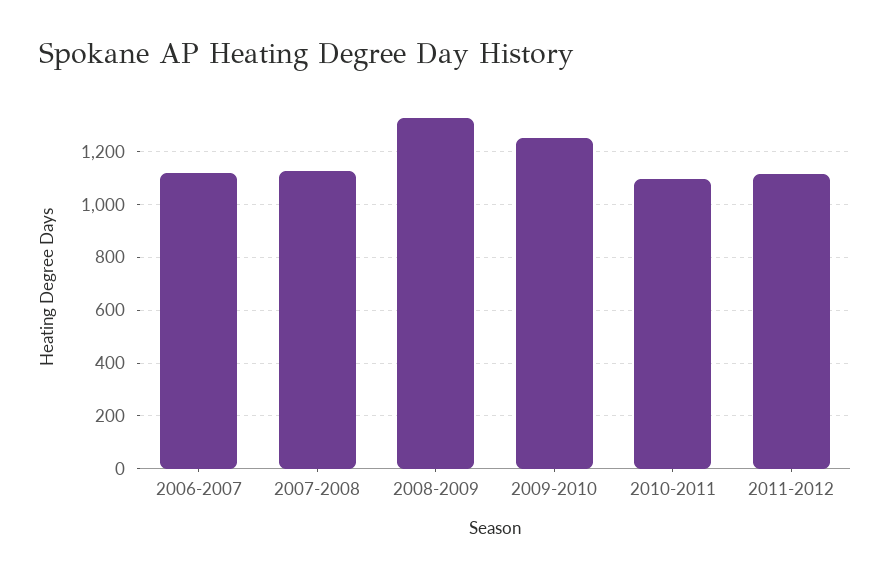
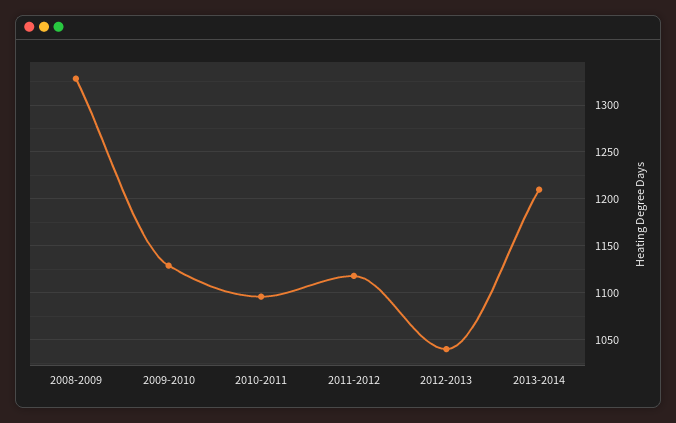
2006-2007: 1125 -> none
2007-2008: 1125 -> none
2009-2010: 1250 -> 1130
2012-2013: none -> 1040
2013-2014: none -> 1210

